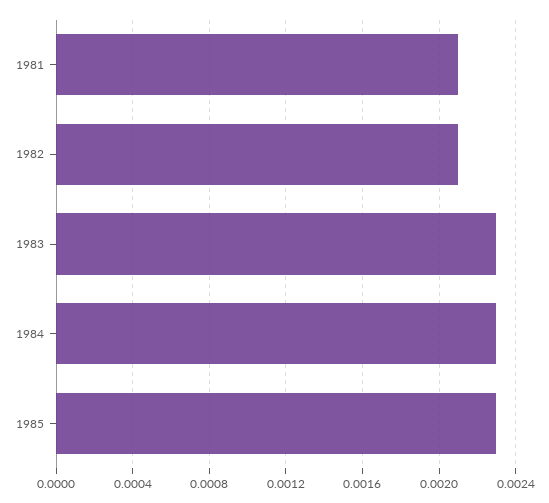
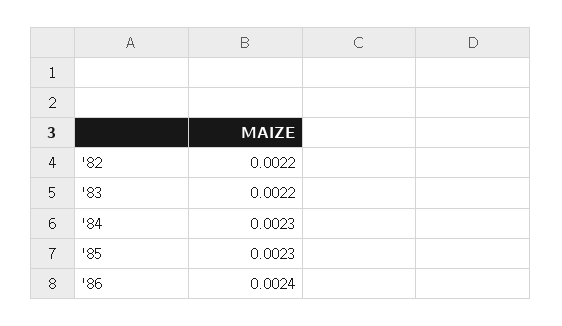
1981: 0.0021 -> none
1982: 0.0021 -> 0.0022
1983: 0.0023 -> 0.0022
'86: none -> 0.0024

